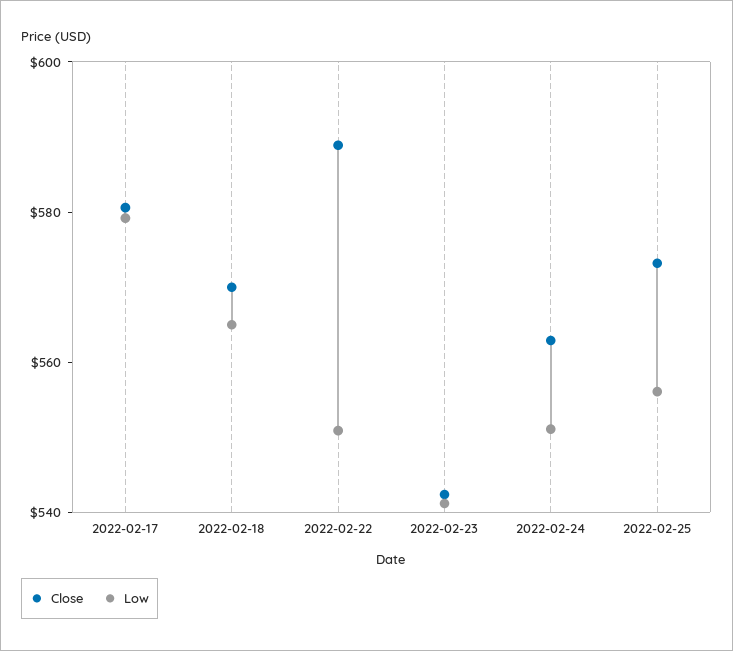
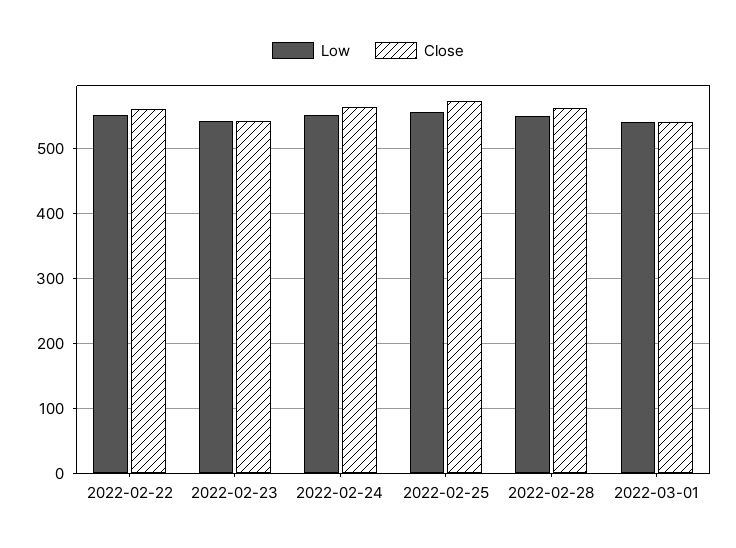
Close, 2022-02-17: 580 -> none
Low, 2022-02-17: 580 -> none
Close, 2022-02-18: 570 -> none
Low, 2022-02-18: 565 -> none
Close, 2022-02-22: 590 -> 560
Low, 2022-02-28: none -> 550
Close, 2022-02-28: none -> 560
Low, 2022-03-01: none -> 540
Close, 2022-03-01: none -> 540

